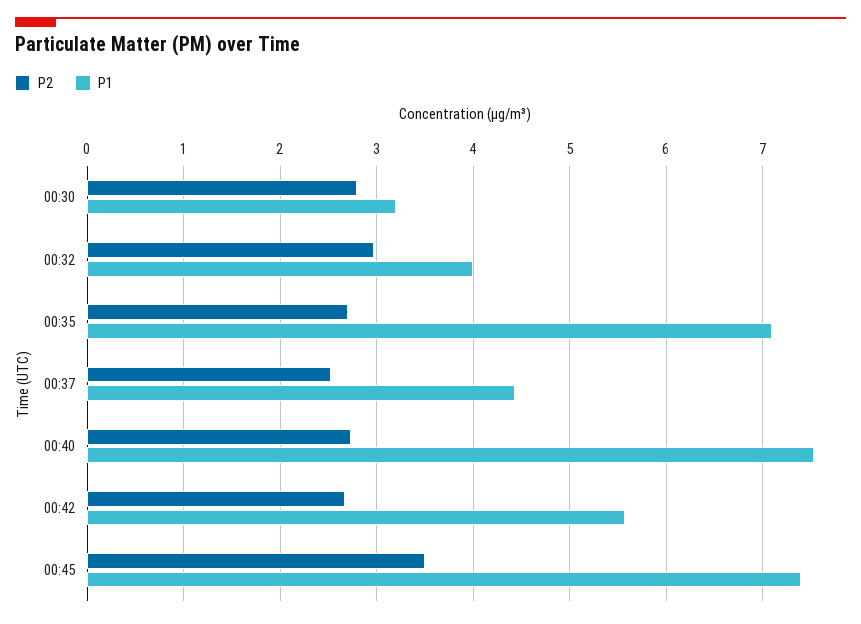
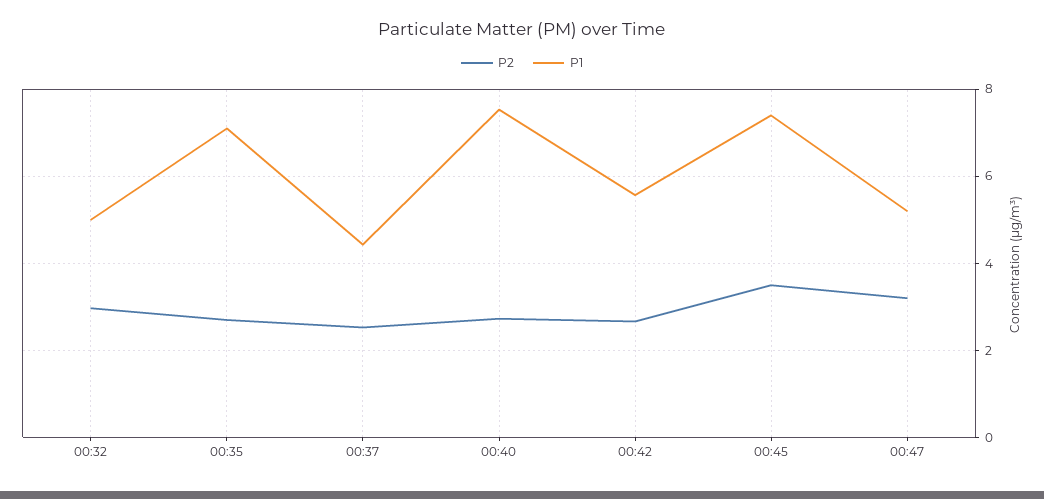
P2, 00:30: 2.8 -> none
P1, 00:30: 3.2 -> none
P1, 00:32: 4 -> 5
P2, 00:47: none -> 3.2
P1, 00:47: none -> 5.2

